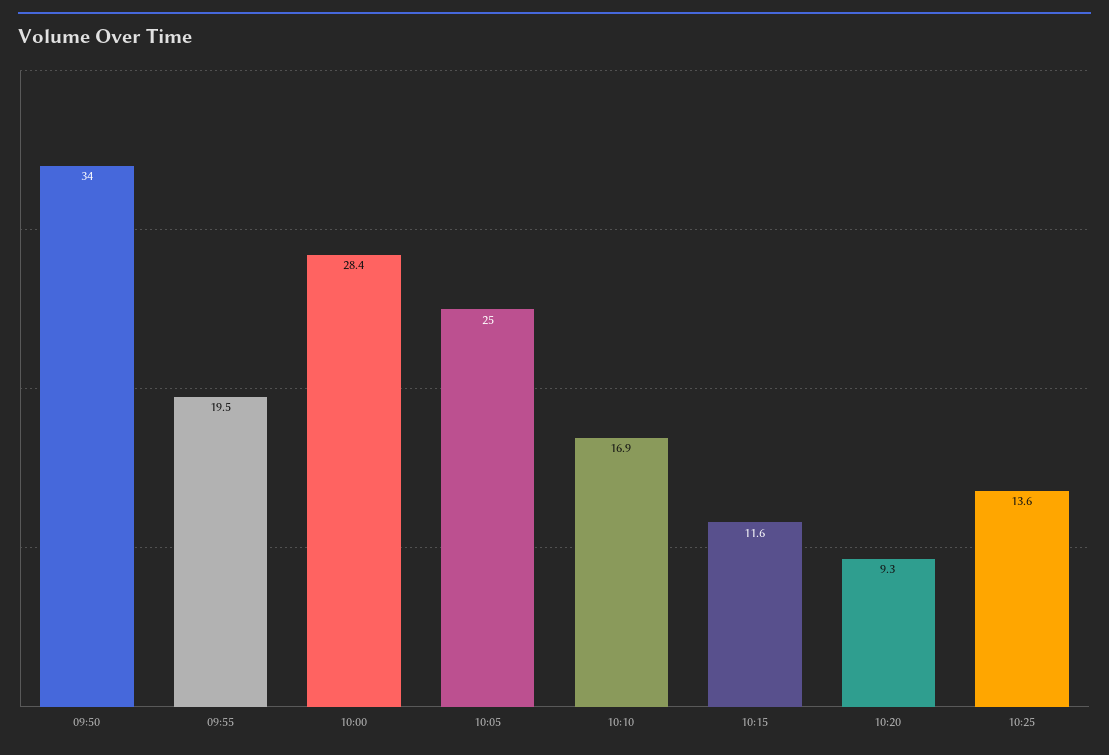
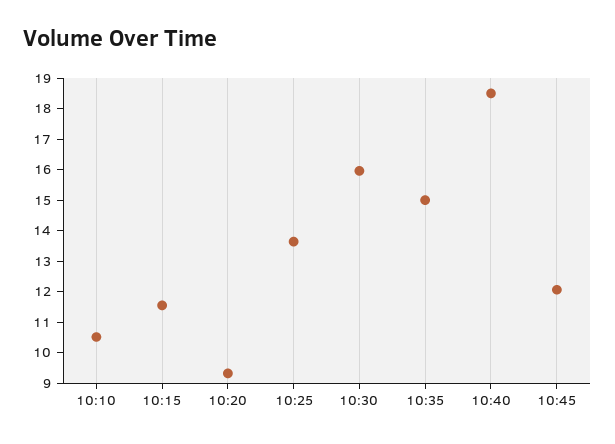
09:50: 34 -> none
09:55: 19.5 -> none
10:00: 28.4 -> none
10:05: 25 -> none
10:10: 16.9 -> 10.5
10:30: none -> 16
10:35: none -> 15
10:40: none -> 18.5
10:45: none -> 12

